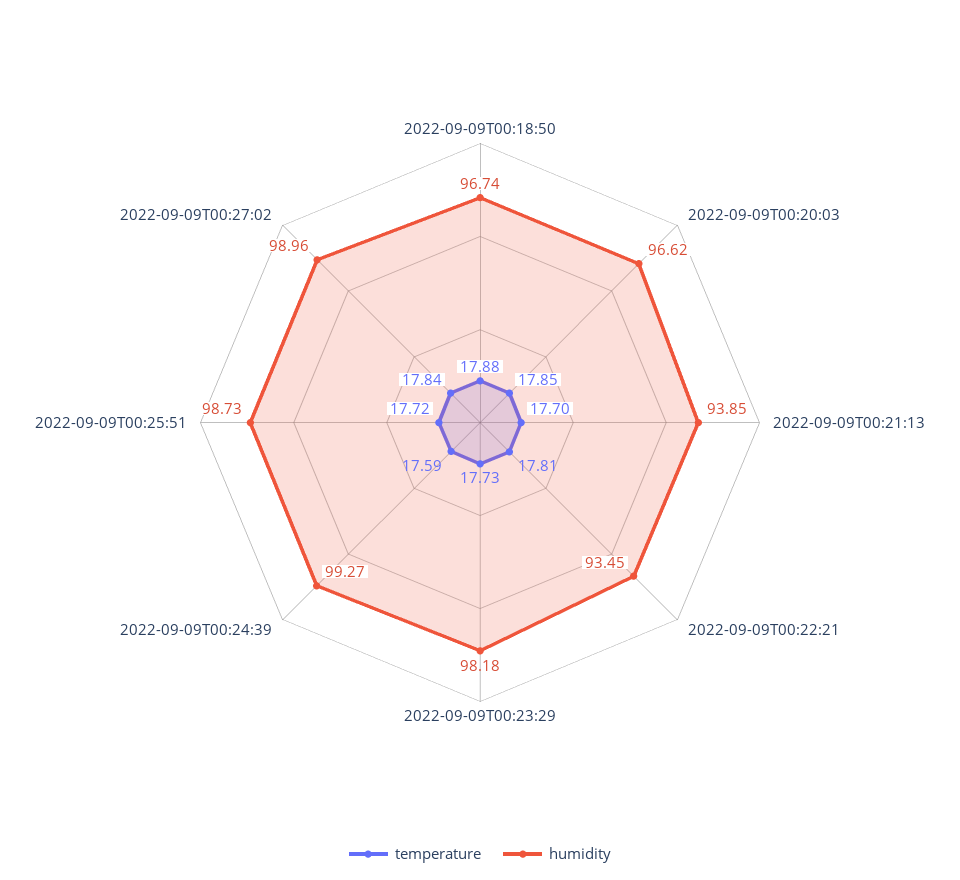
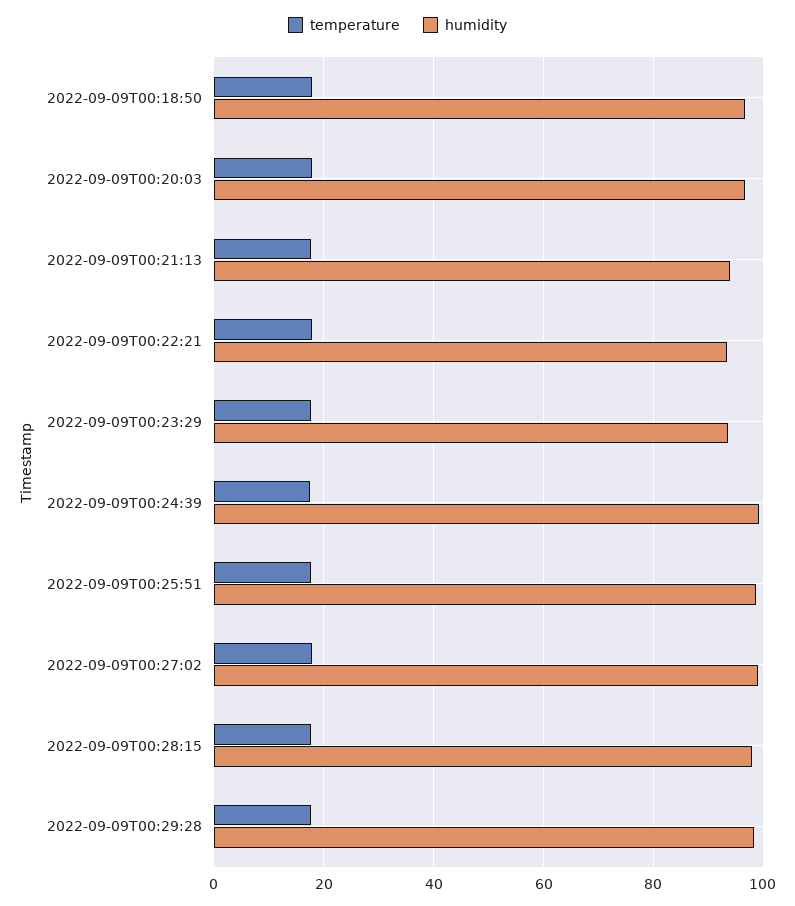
humidity, 2022-09-09T00:23:29: 98.18 -> 94
temperature, 2022-09-09T00:28:15: none -> 18
humidity, 2022-09-09T00:28:15: none -> 98
temperature, 2022-09-09T00:29:28: none -> 18
humidity, 2022-09-09T00:29:28: none -> 98

